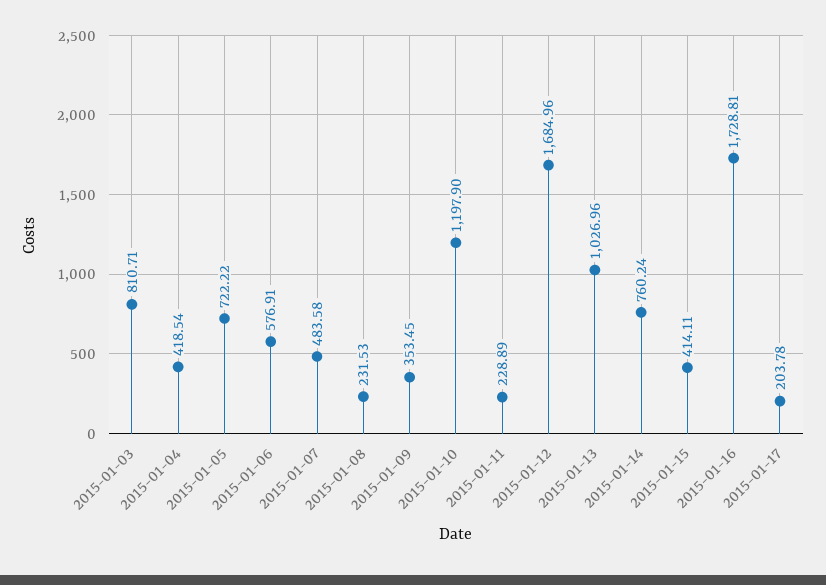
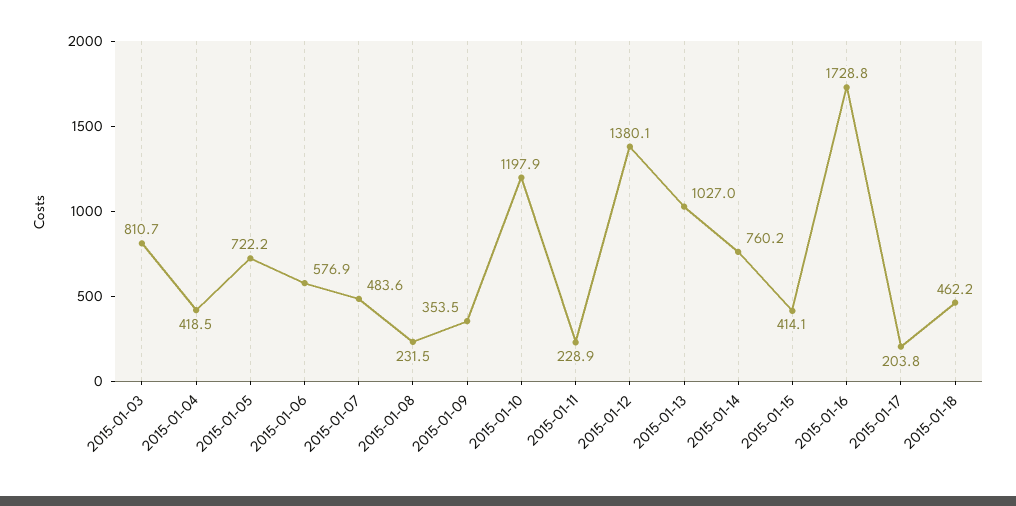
2015-01-12: 1684.96 -> 1380.1
2015-01-18: none -> 462.2

